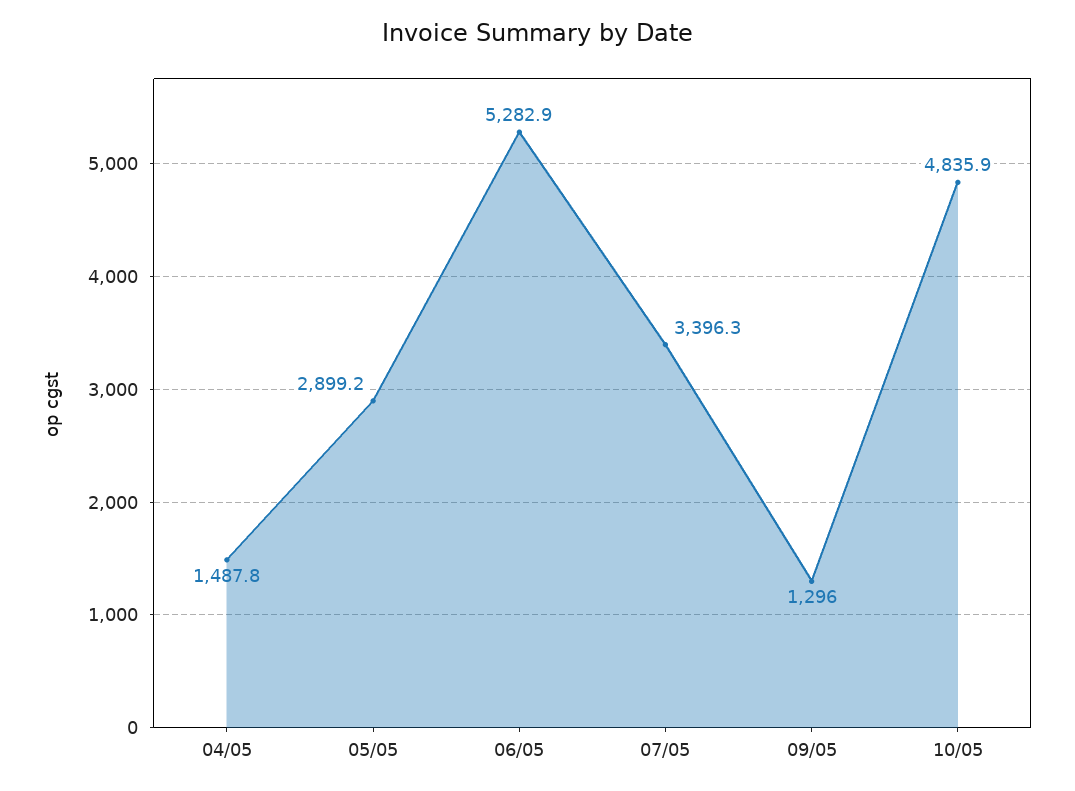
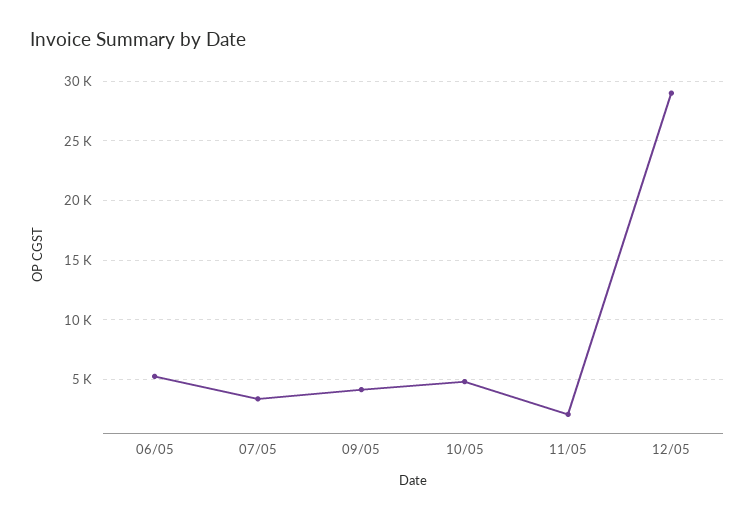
04/05: 1487.8 -> none
05/05: 2899.2 -> none
09/05: 1296 -> 4000
11/05: none -> 2000
12/05: none -> 29000

